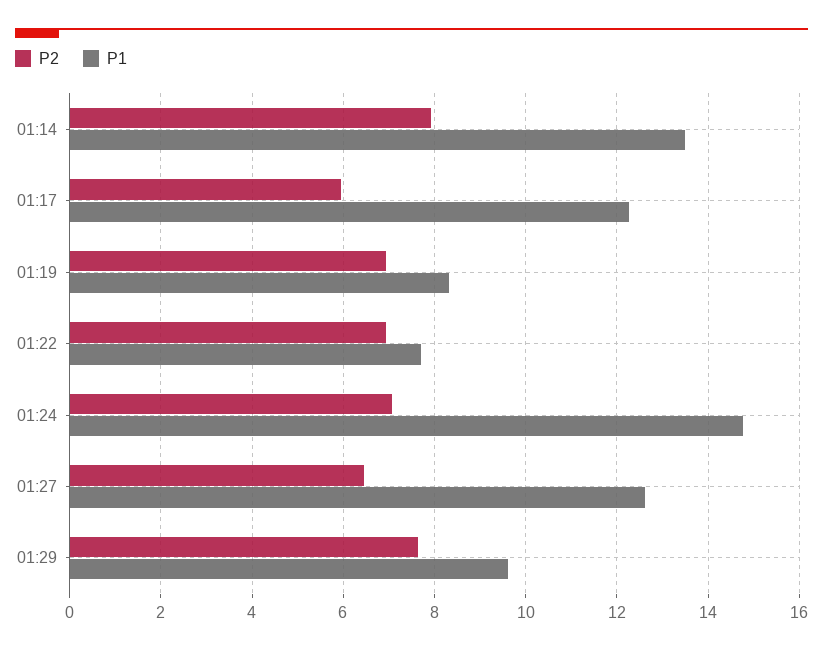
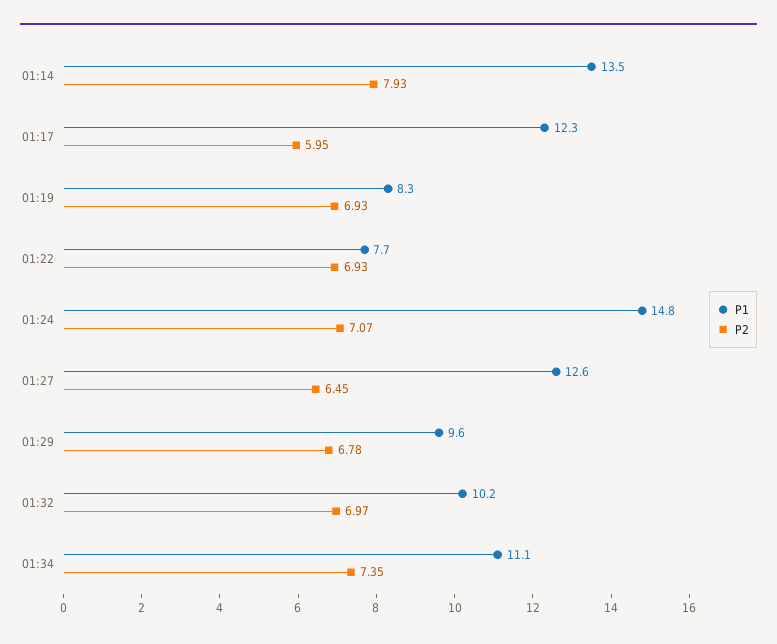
P2, 01:29: 7.6 -> 6.78
P1, 01:32: none -> 10.2
P2, 01:32: none -> 6.97
P1, 01:34: none -> 11.1
P2, 01:34: none -> 7.35

